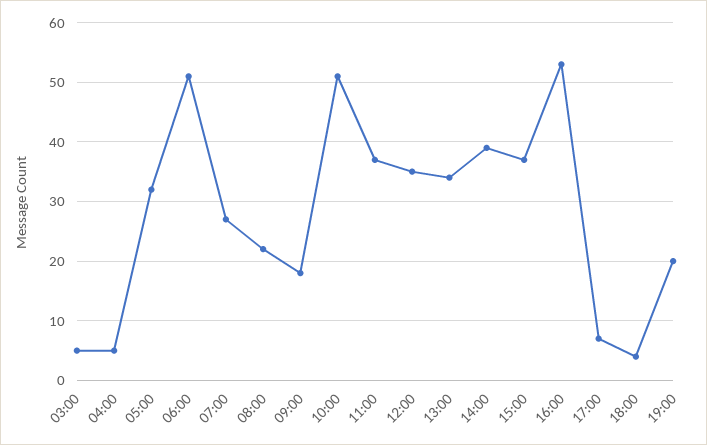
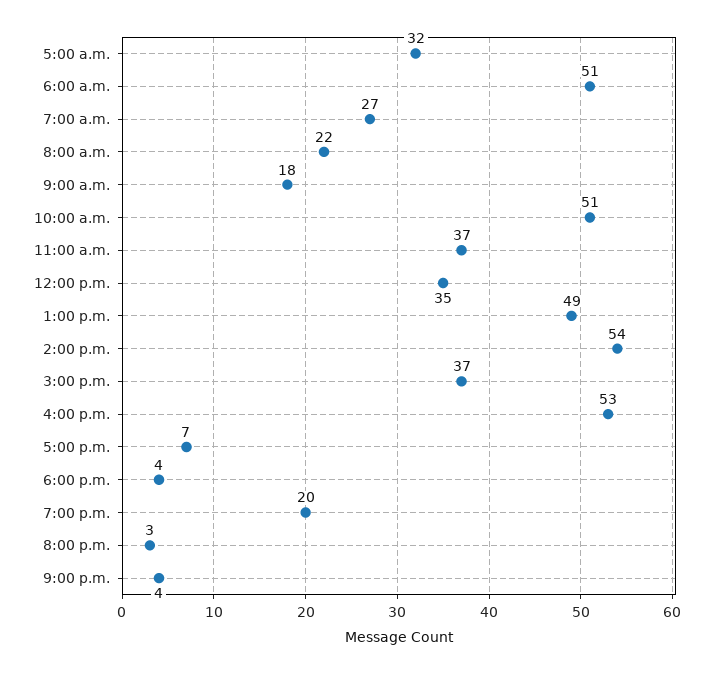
03:00: 5 -> none
04:00: 5 -> none
13:00: 35 -> 49
14:00: 40 -> 54
8:00 p.m.: none -> 3
9:00 p.m.: none -> 4

